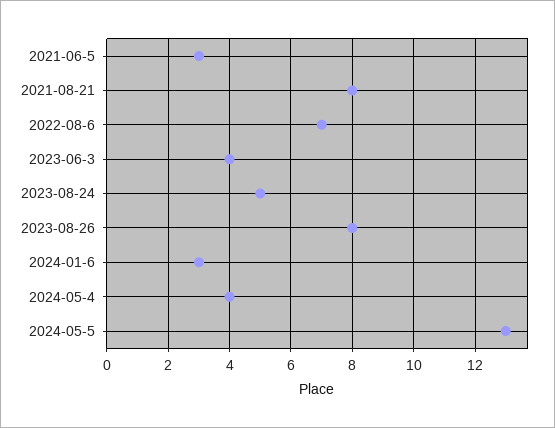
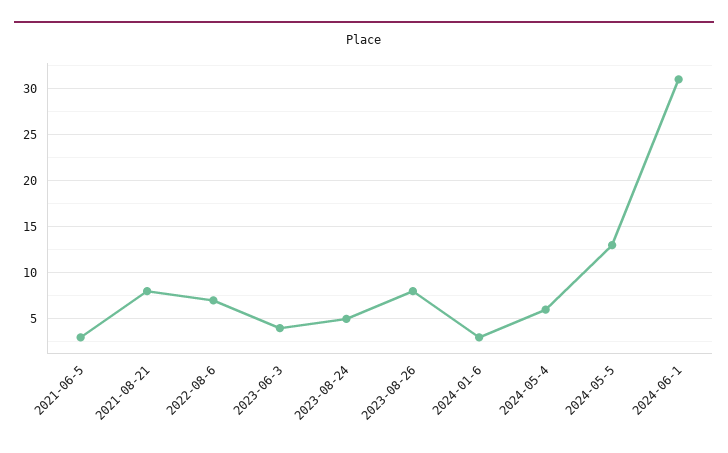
2024-05-4: 4 -> 6
2024-06-1: none -> 31

